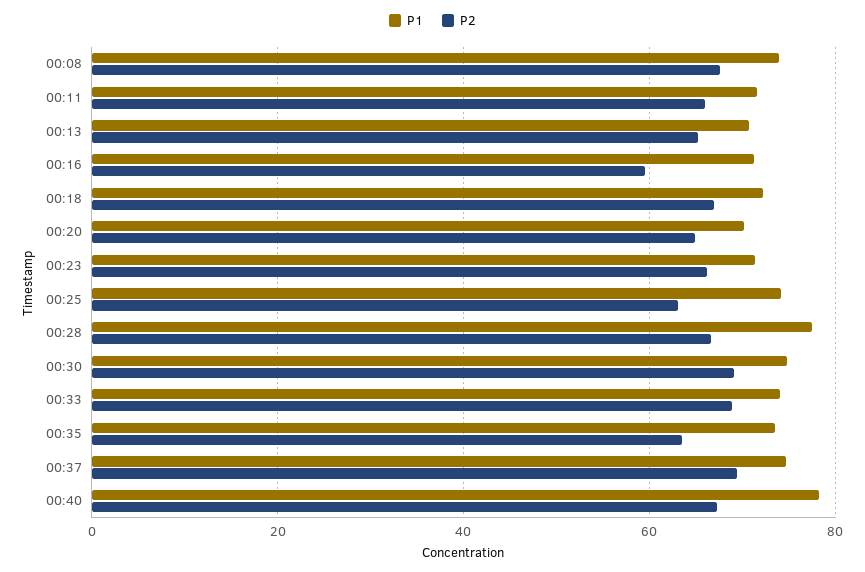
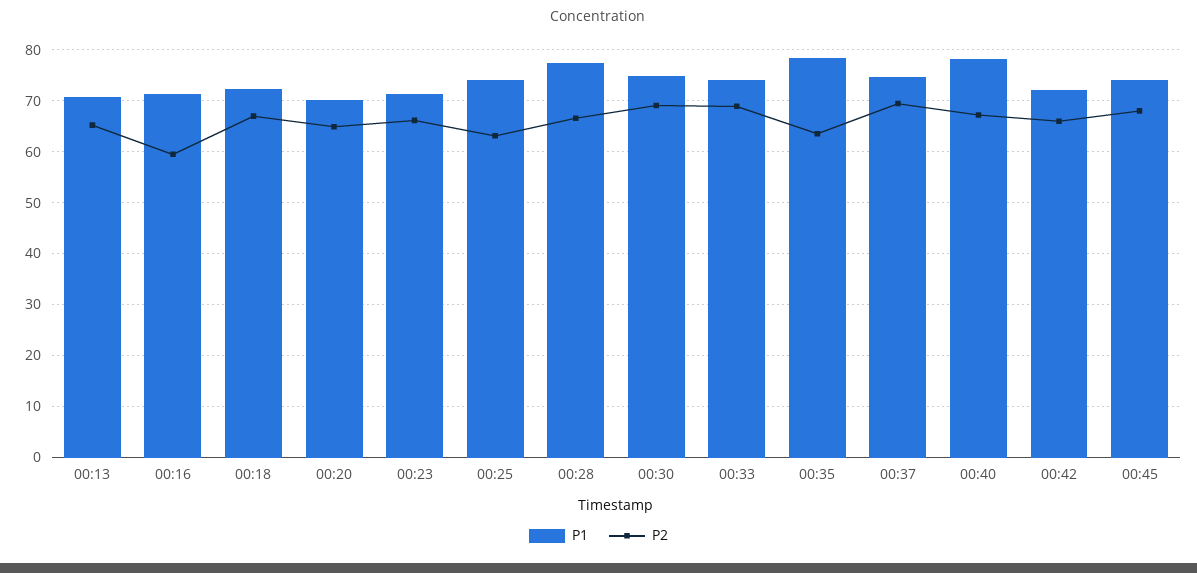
P1, 00:08: 74 -> none
P2, 00:08: 68 -> none
P1, 00:11: 72 -> none
P2, 00:11: 66 -> none
P1, 00:35: 74 -> 78
P1, 00:42: none -> 72
P2, 00:42: none -> 66
P1, 00:45: none -> 74
P2, 00:45: none -> 68

